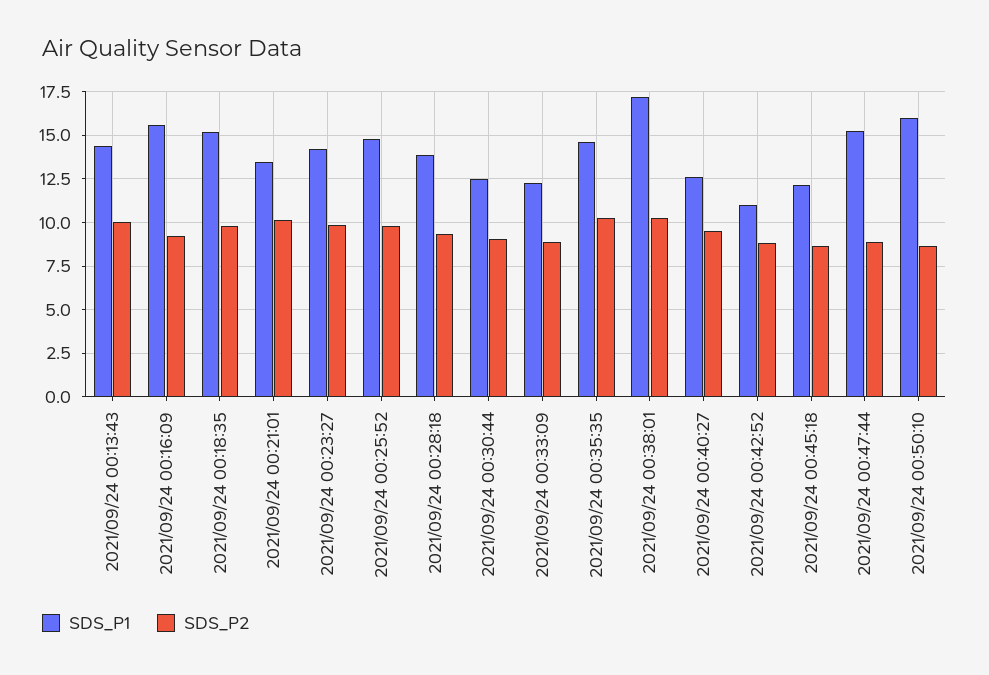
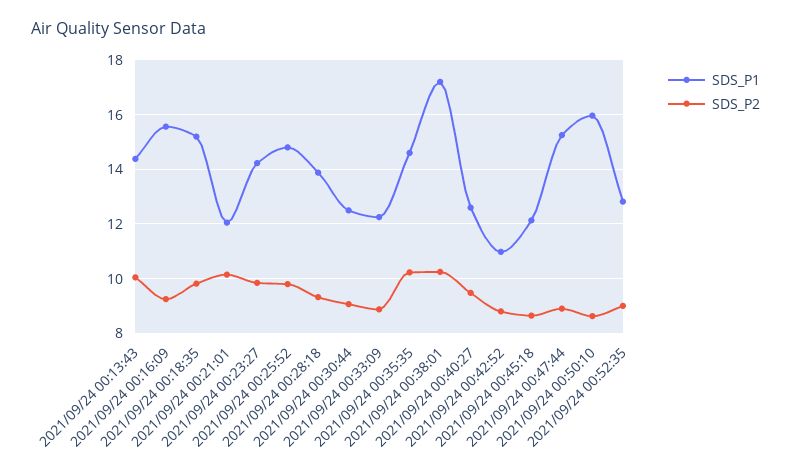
SDS_P1, 2021/09/24 00:21:01: 13.5 -> 12
SDS_P1, 2021/09/24 00:52:35: none -> 12.75
SDS_P2, 2021/09/24 00:52:35: none -> 9

